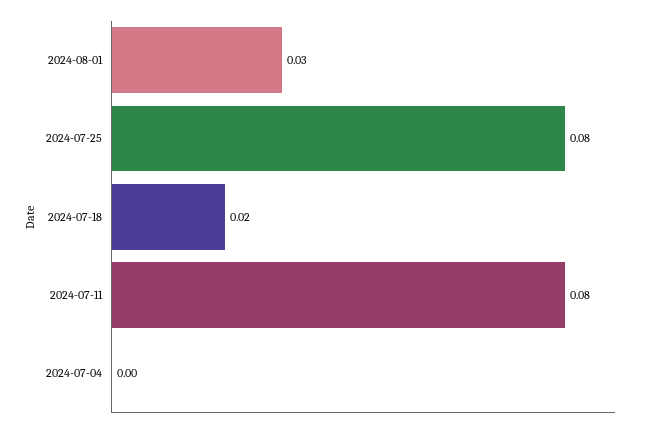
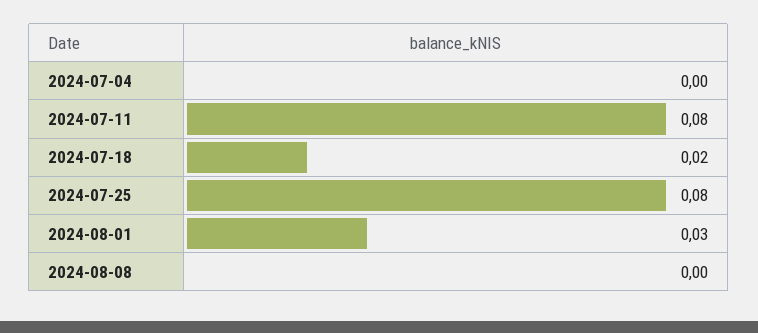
2024-08-08: none -> 0

